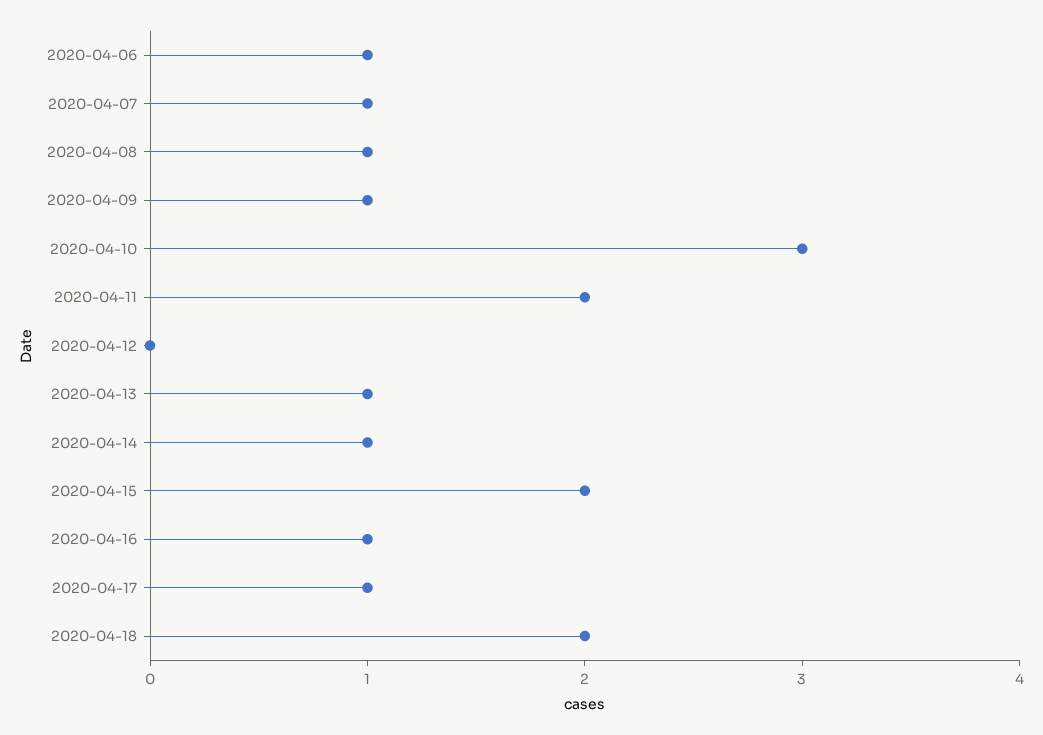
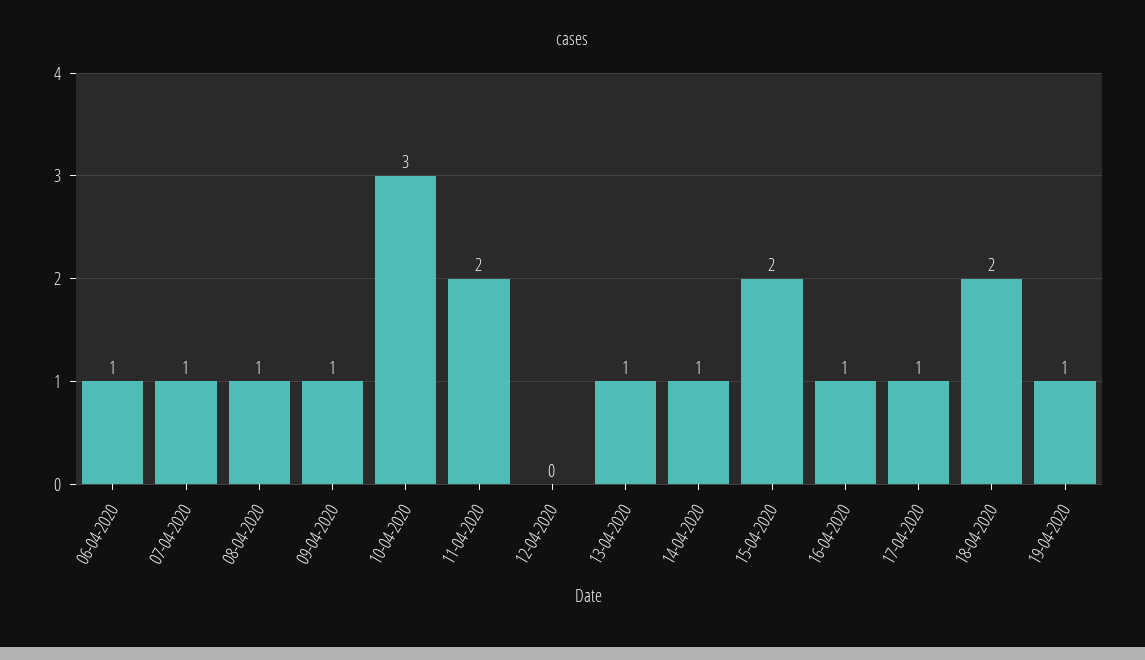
19-04-2020: none -> 1

